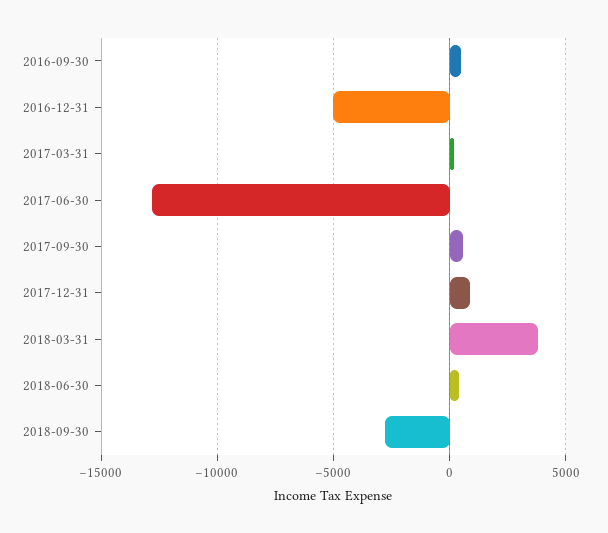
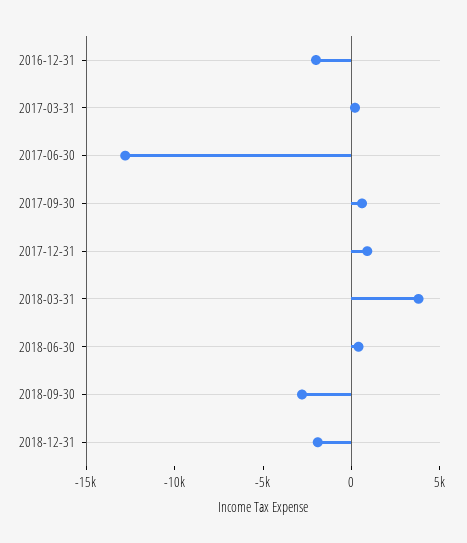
2016-09-30: 500 -> none
2016-12-31: -5000 -> -2000
2018-12-31: none -> -2000

